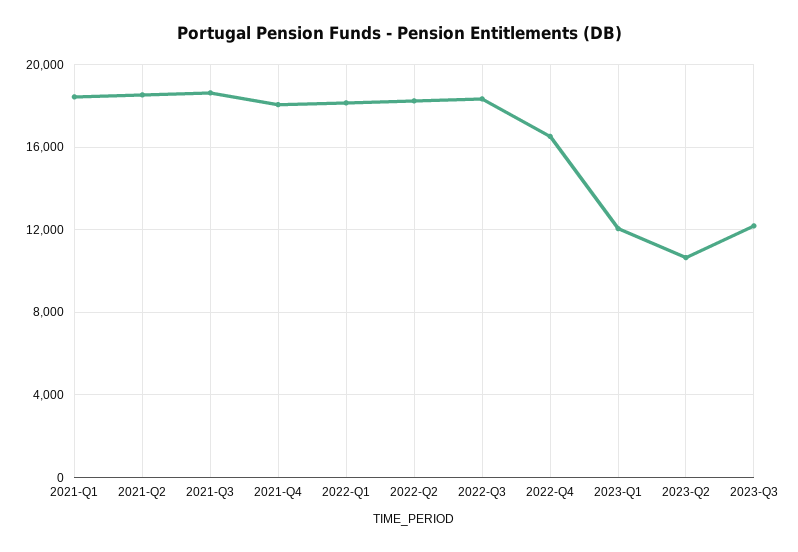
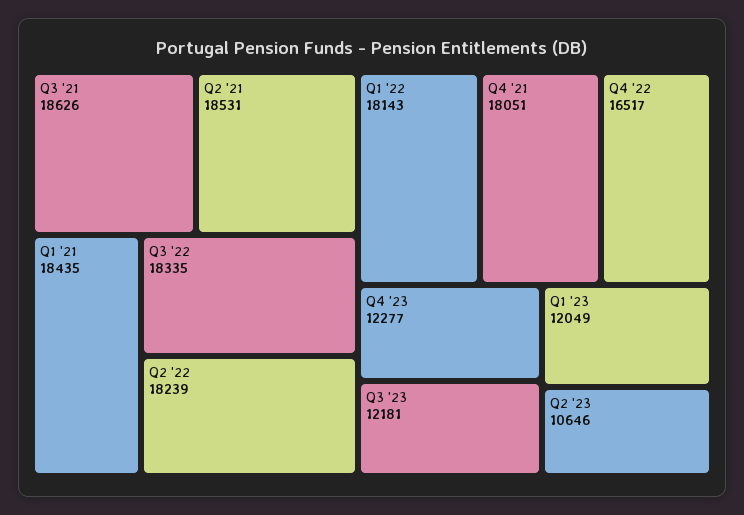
Q4 '23: none -> 12277

